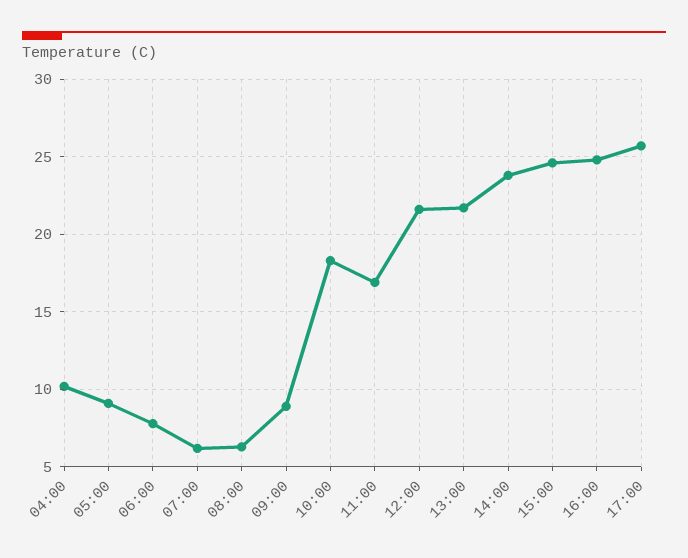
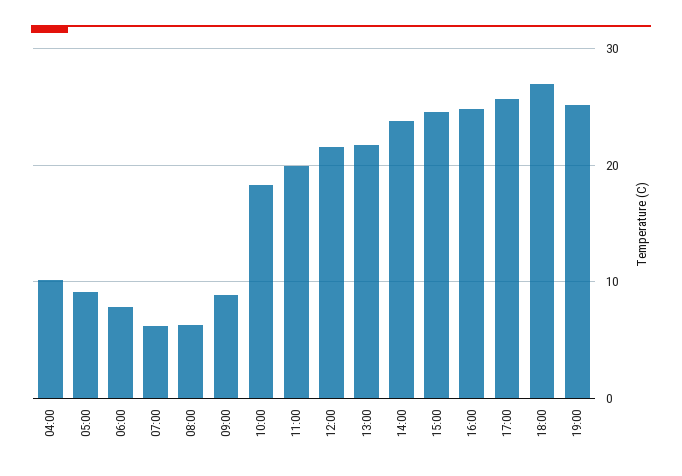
11:00: 17 -> 20
18:00: none -> 27
19:00: none -> 25

